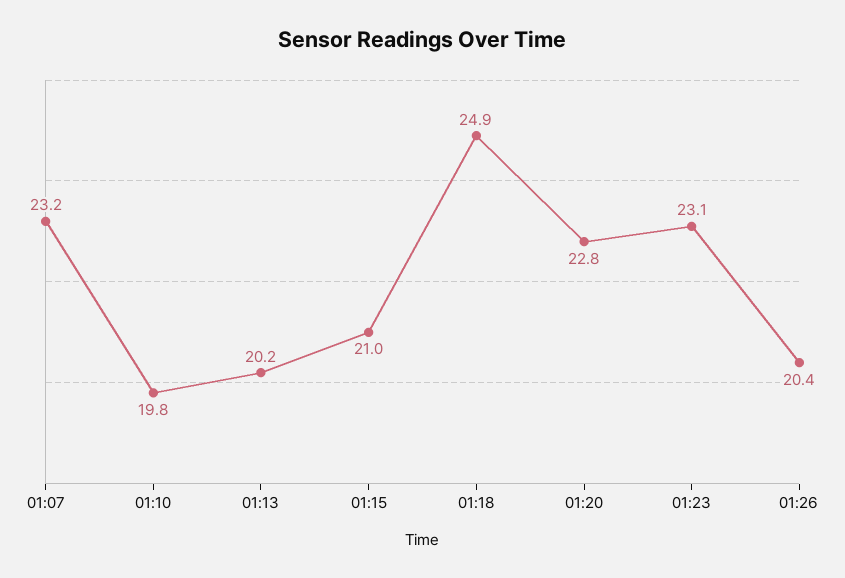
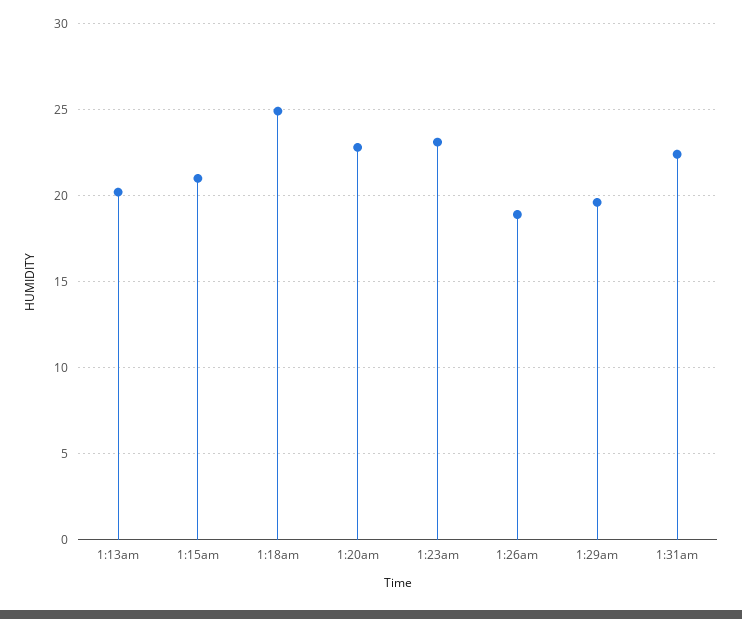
01:07: 23.2 -> none
01:10: 19.8 -> none
01:26: 20.4 -> 19
1:29am: none -> 19.5
1:31am: none -> 22.5

